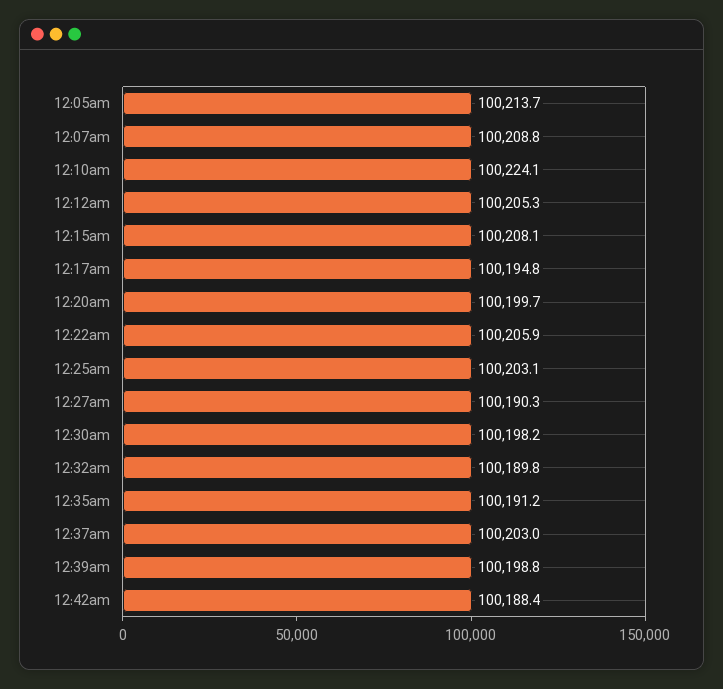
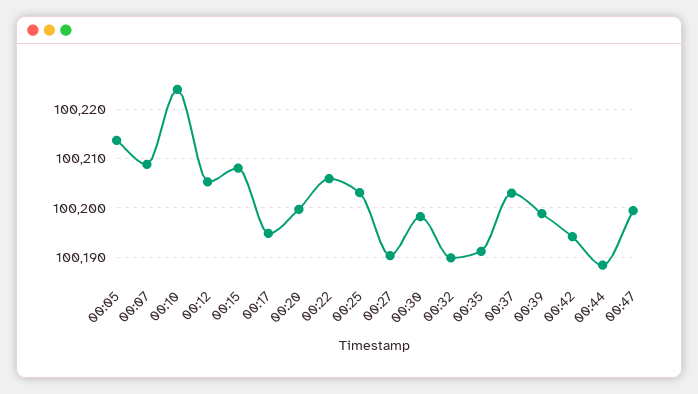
12:42am: 100188.4 -> 100194
00:44: none -> 100188
00:47: none -> 100200

